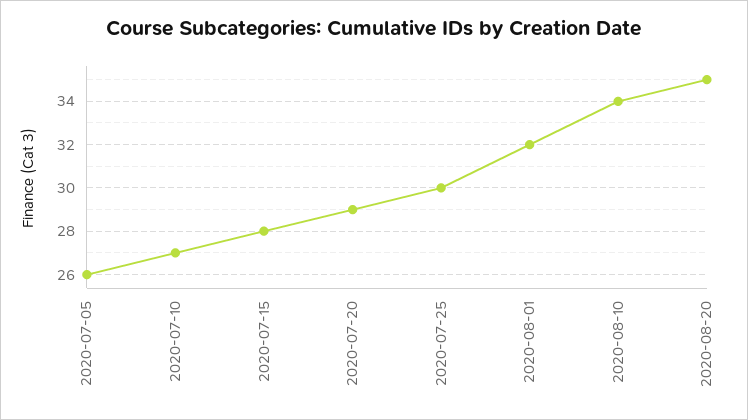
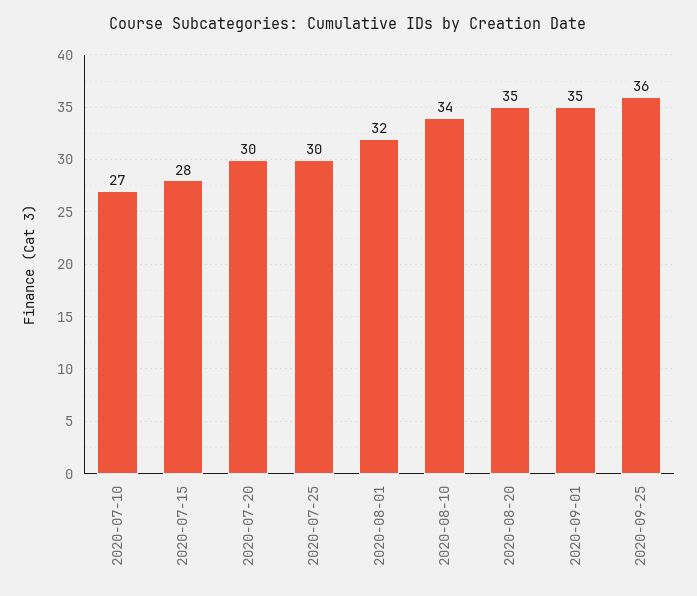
2020-07-05: 26 -> none
2020-07-20: 29 -> 30
2020-09-01: none -> 35
2020-09-25: none -> 36

